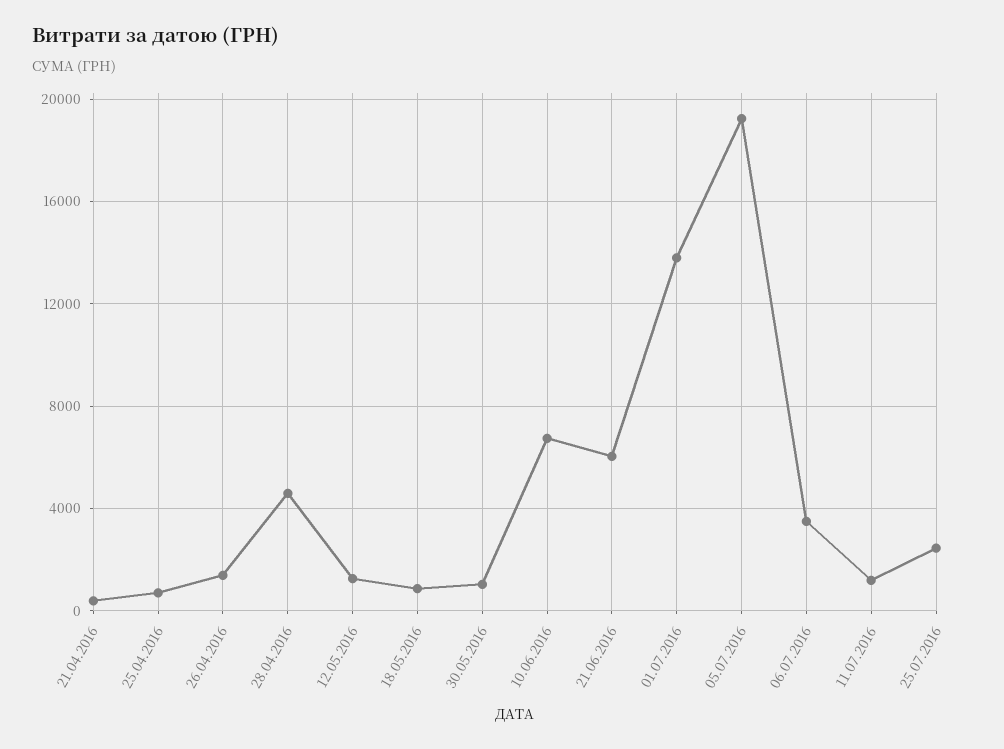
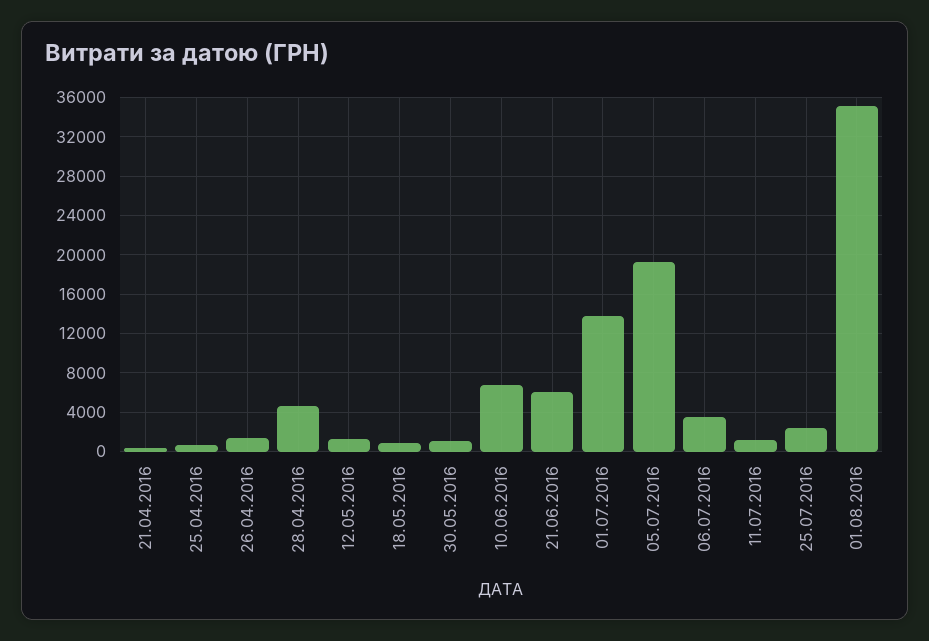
01.08.2016: none -> 35000

